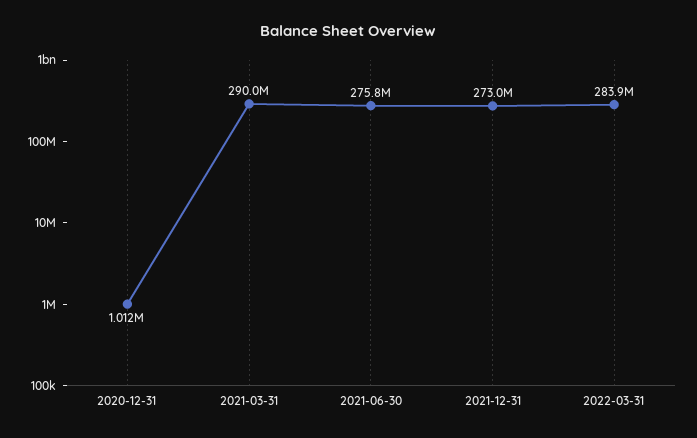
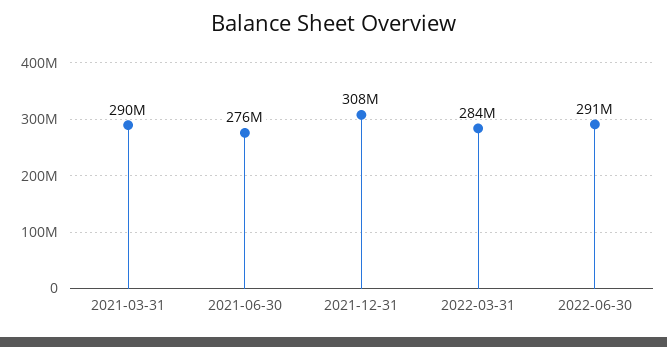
2020-12-31: 1012000 -> none
2021-12-31: 273000000 -> 308000000
2022-06-30: none -> 291000000

